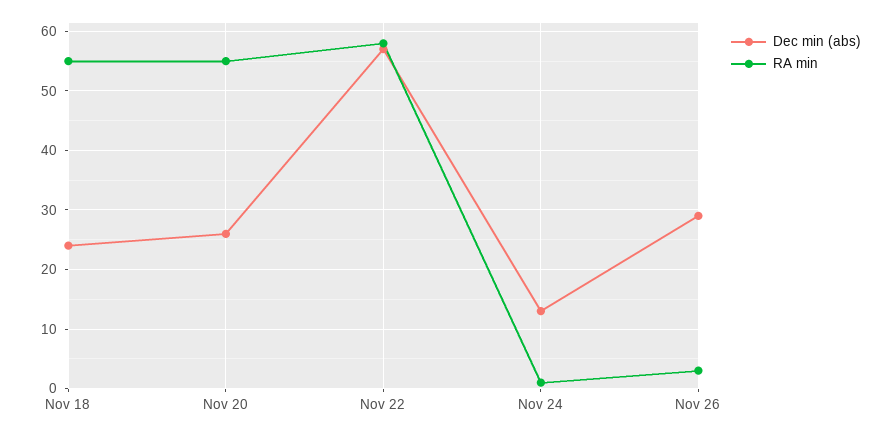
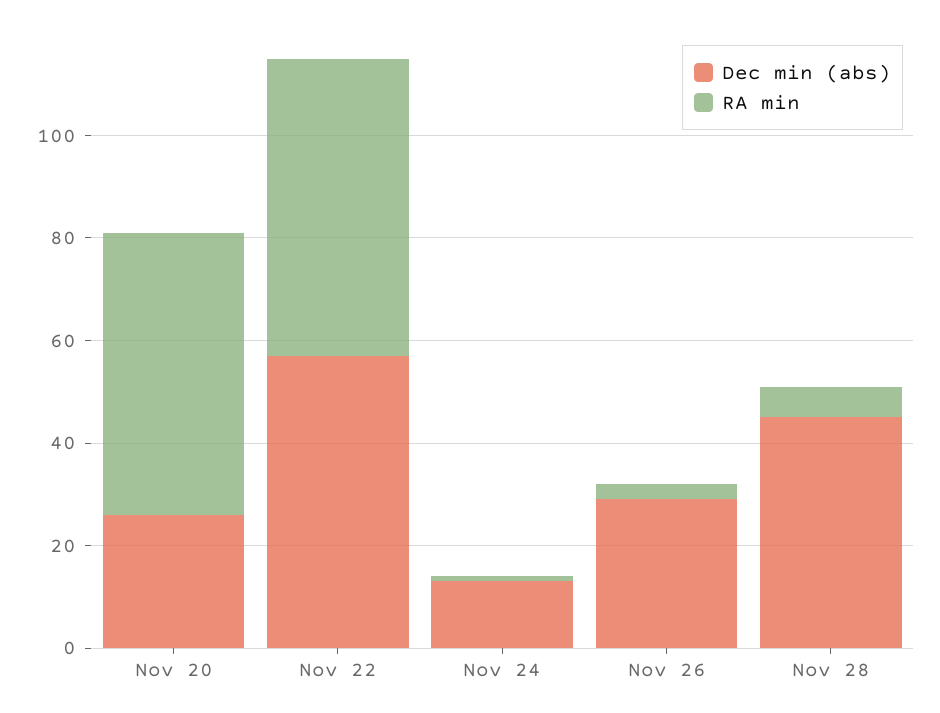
Dec min (abs), Nov 18: 25 -> none
RA min, Nov 18: 55 -> none
Dec min (abs), Nov 28: none -> 45
RA min, Nov 28: none -> 5

